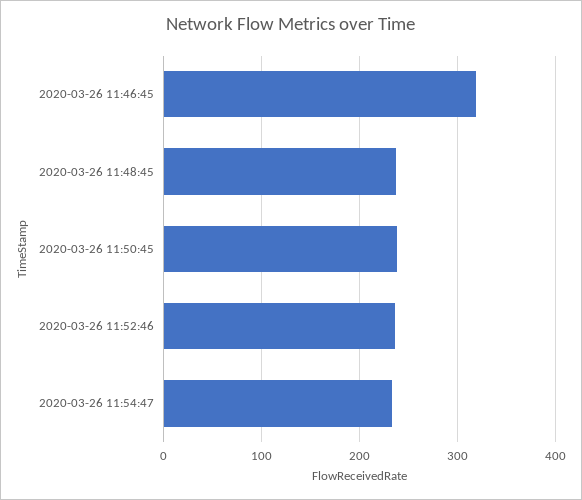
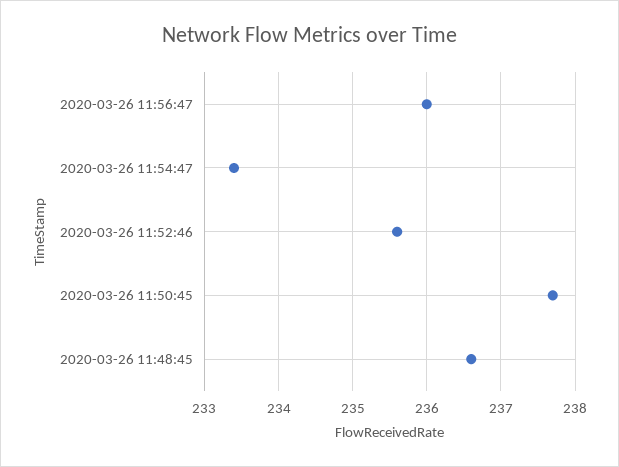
2020-03-26 11:46:45: 320 -> none
2020-03-26 11:56:47: none -> 236

